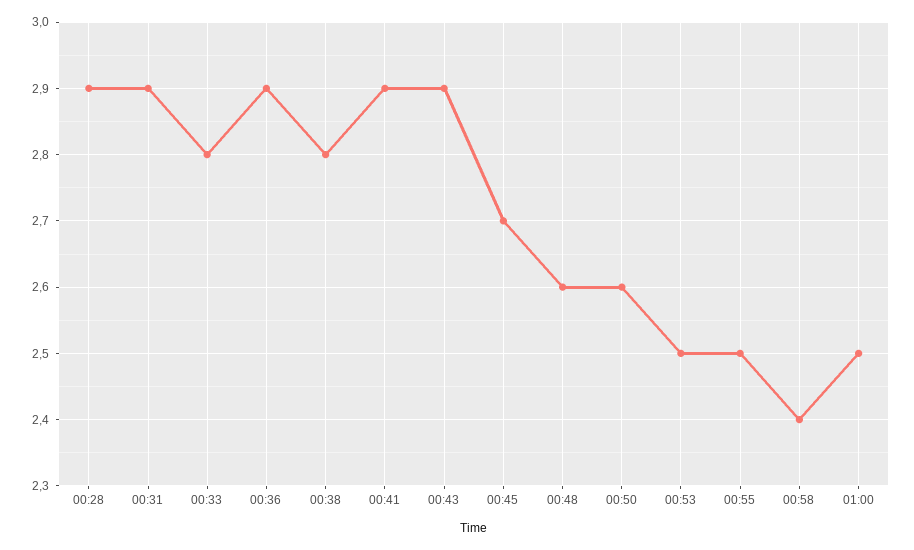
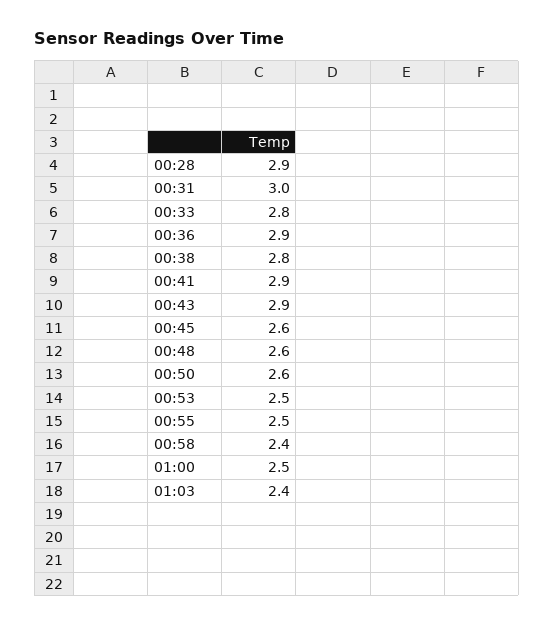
00:31: 2.9 -> 3
00:45: 2.7 -> 2.6
01:03: none -> 2.4

